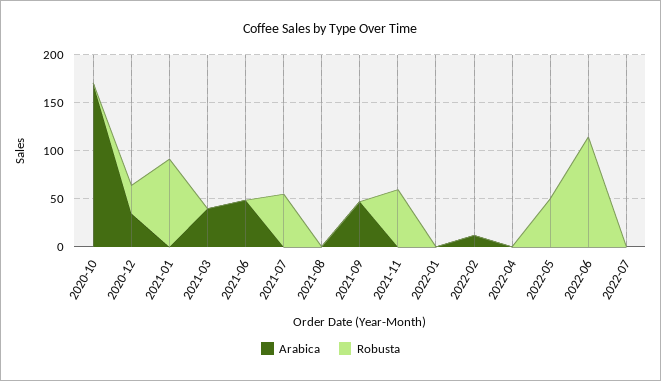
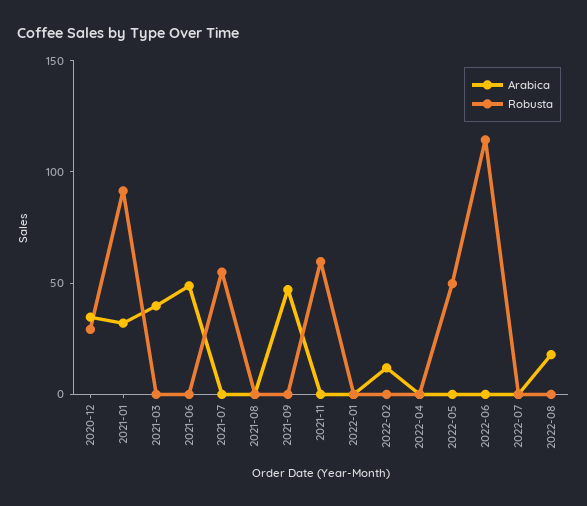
Arabica, 2020-10: 170 -> none
Robusta, 2020-10: 0 -> none
Arabica, 2021-01: 0 -> 30
Arabica, 2022-08: none -> 20
Robusta, 2022-08: none -> 0

